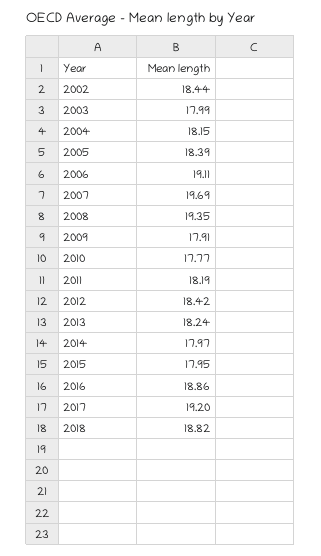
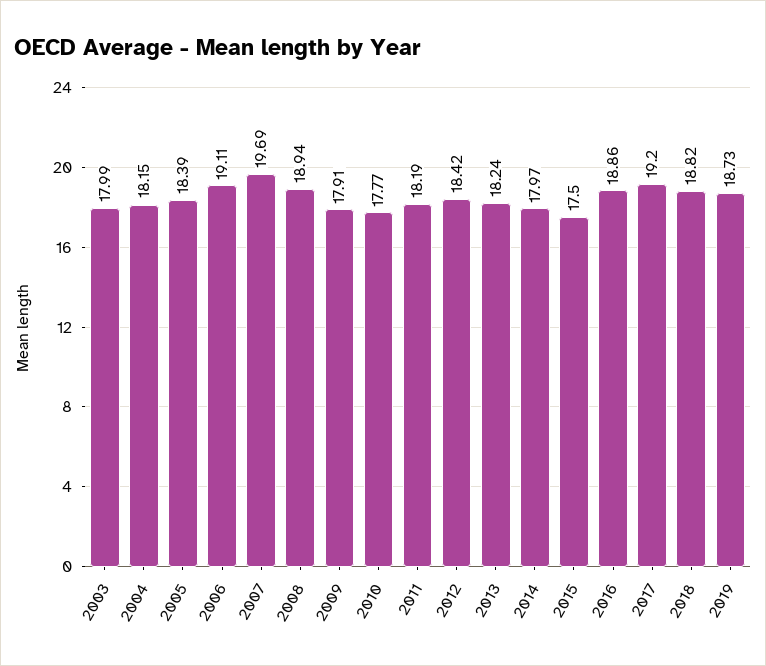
2002: 18.44 -> none
2008: 19.35 -> 18.94
2015: 17.95 -> 17.5
2019: none -> 18.73

